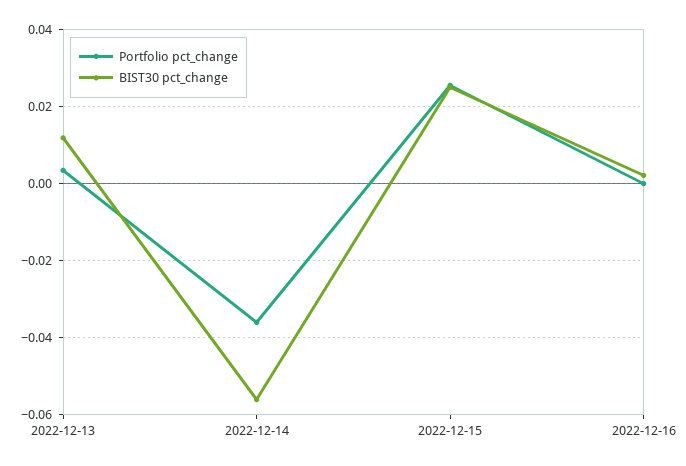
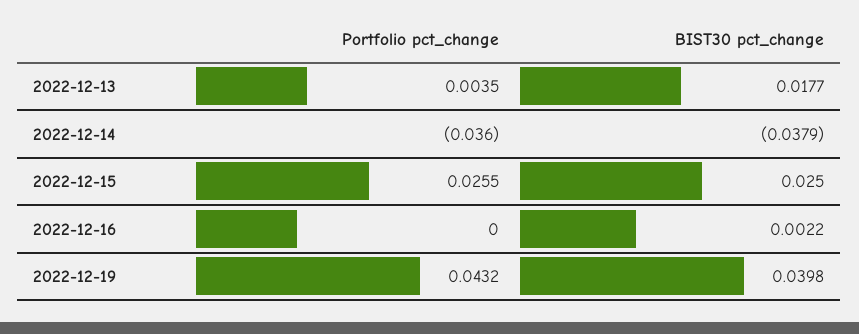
BIST30 pct_change, 2022-12-13: 0.012 -> 0.0177
BIST30 pct_change, 2022-12-14: -0.056 -> -0.0379
Portfolio pct_change, 2022-12-19: none -> 0.0432
BIST30 pct_change, 2022-12-19: none -> 0.0398

